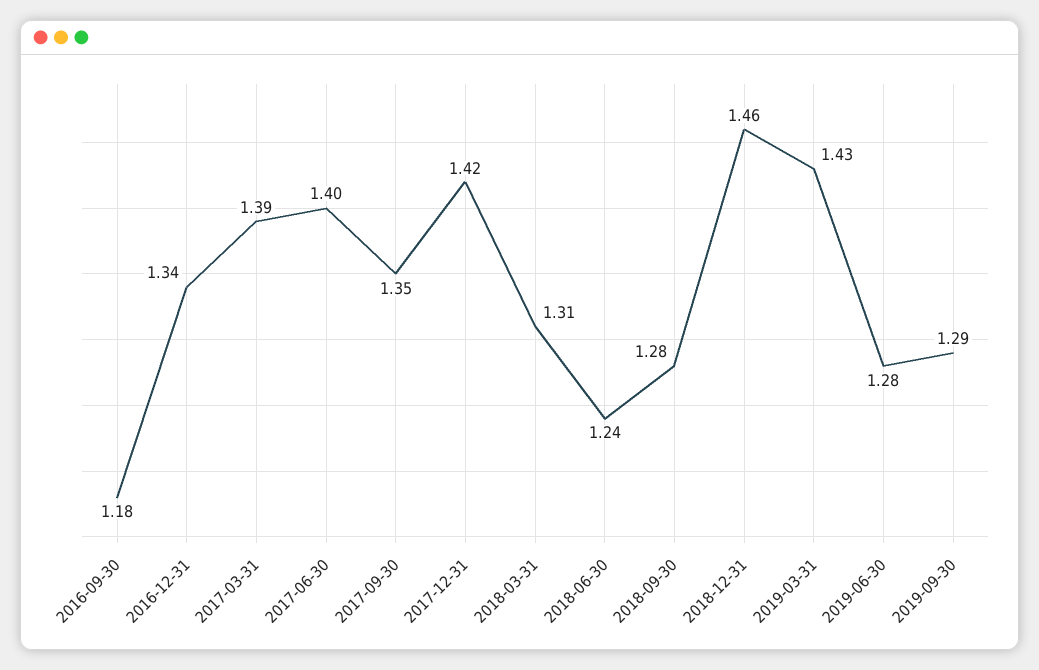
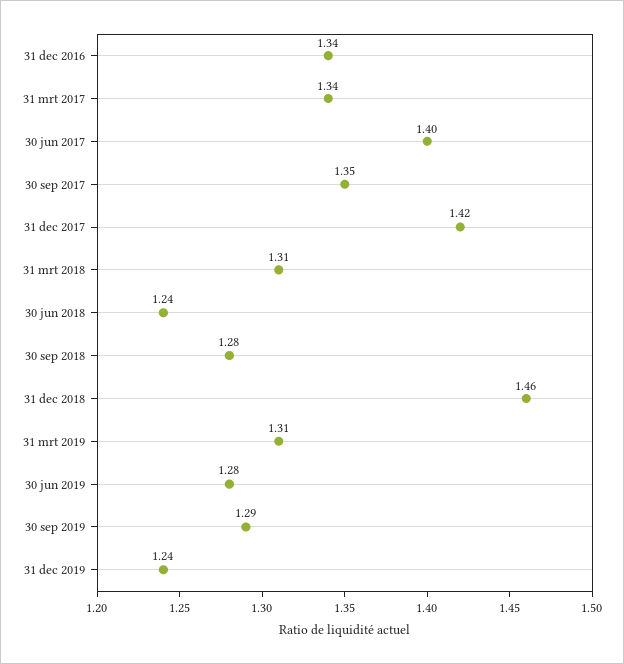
2016-09-30: 1.18 -> none
2017-03-31: 1.39 -> 1.34
2019-03-31: 1.43 -> 1.31
31 dec 2019: none -> 1.24

